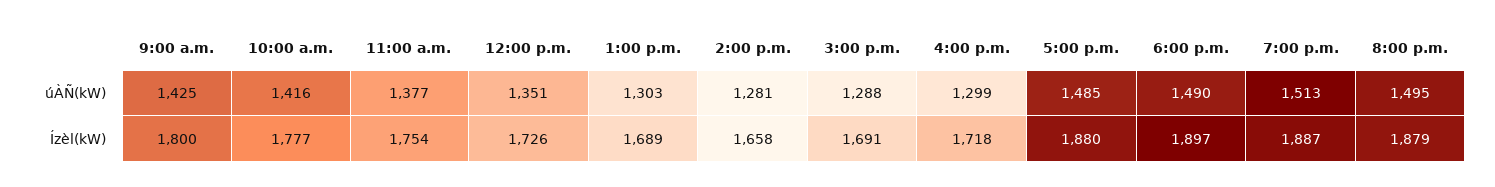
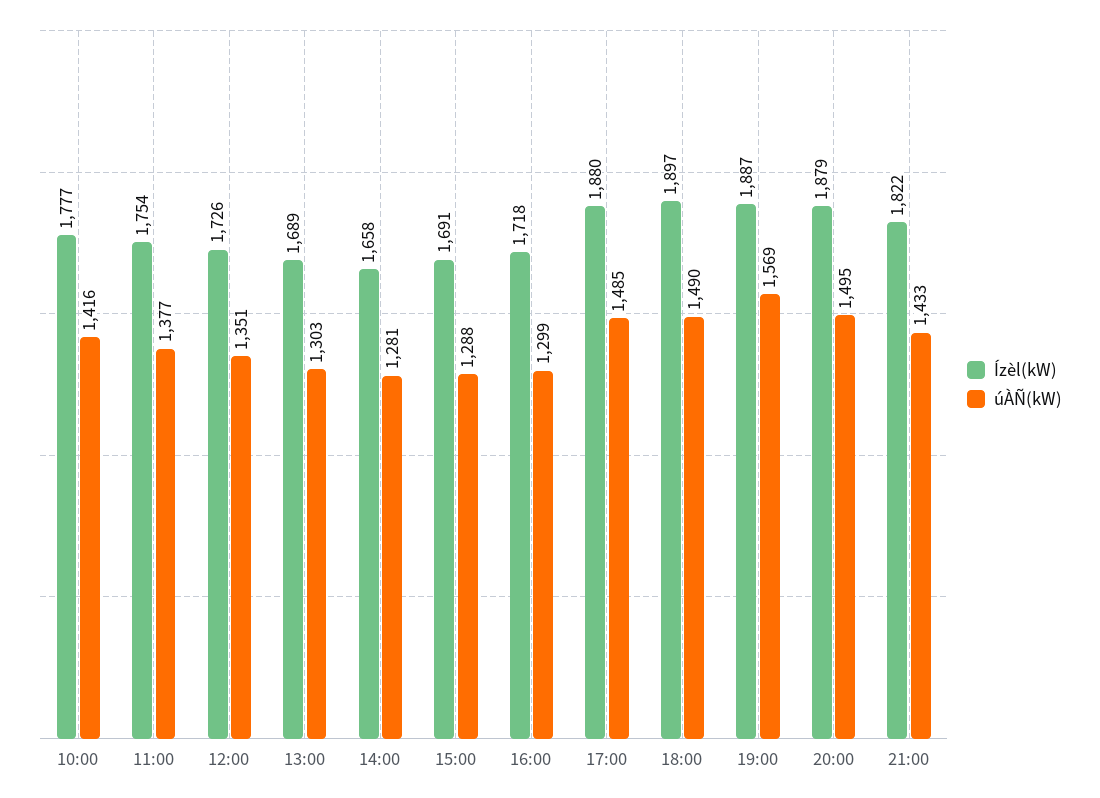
úÀÑ(kW), 9:00 a.m.: 1425 -> none
úÀÑ(kW), 7:00 p.m.: 1513 -> 1569
Ízèl(kW), 9:00 a.m.: 1800 -> none
Ízèl(kW), 21:00: none -> 1822
úÀÑ(kW), 21:00: none -> 1433

